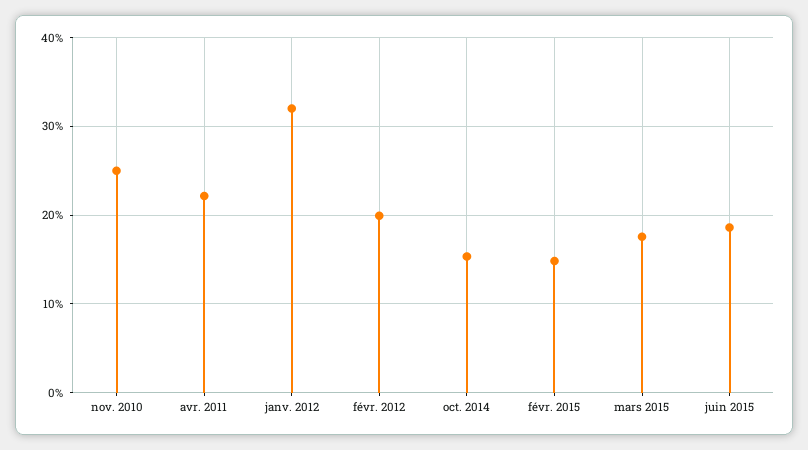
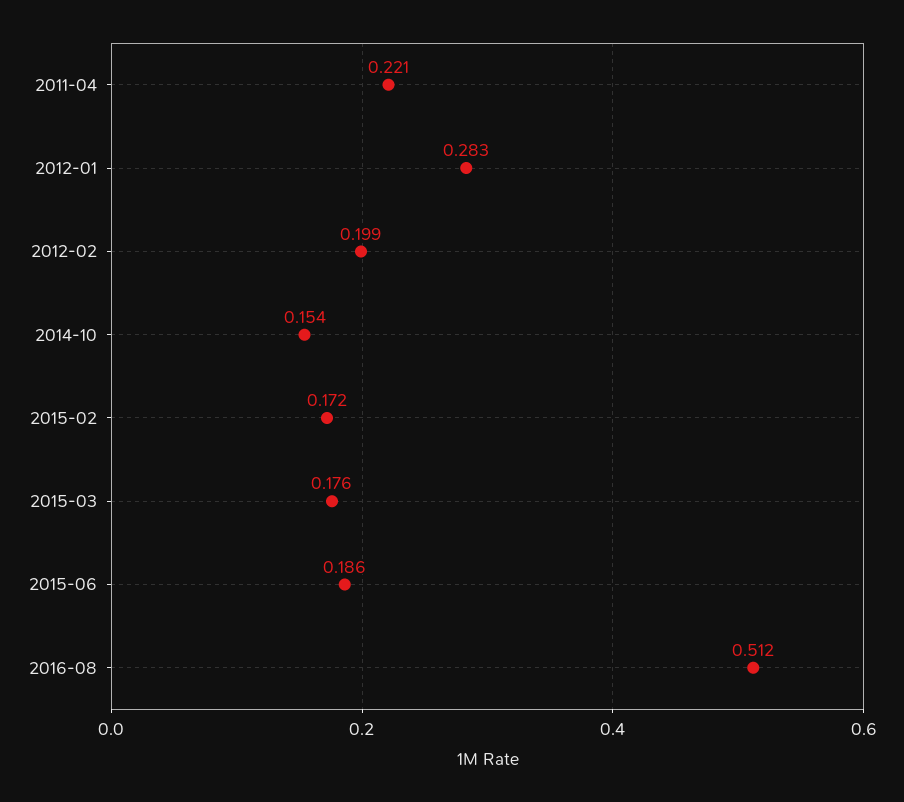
nov. 2010: 0.25 -> none
janv. 2012: 0.32 -> 0.283
févr. 2015: 0.15 -> 0.172
2016-08: none -> 0.512

